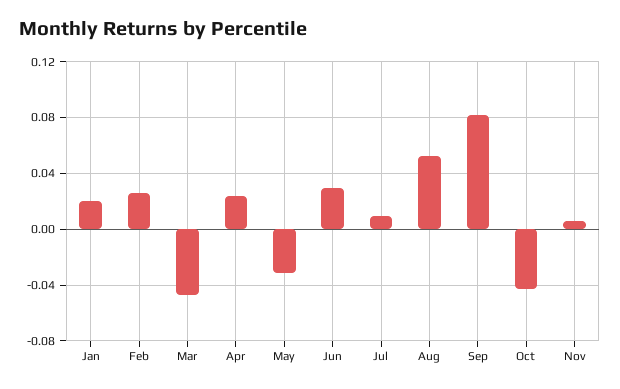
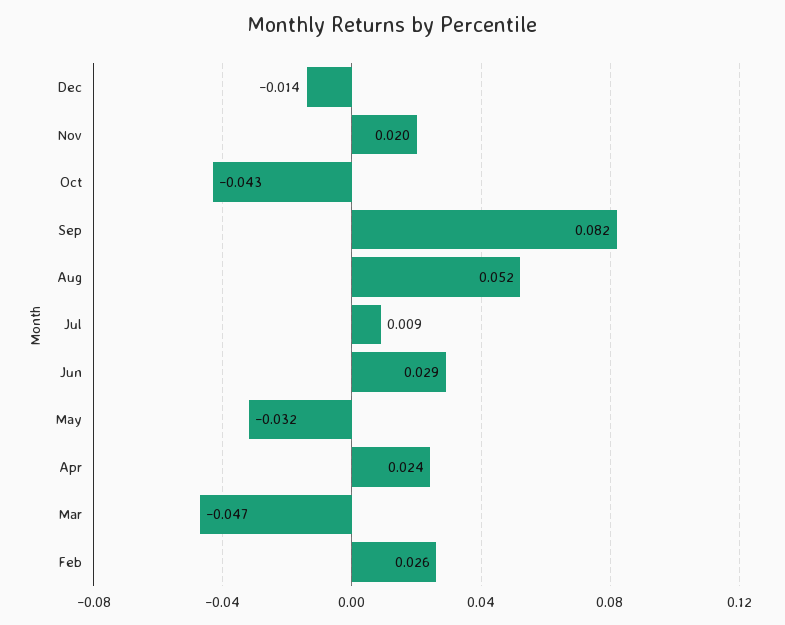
Jan: 0.02 -> none
Nov: 0.005 -> 0.02
Dec: none -> -0.014

